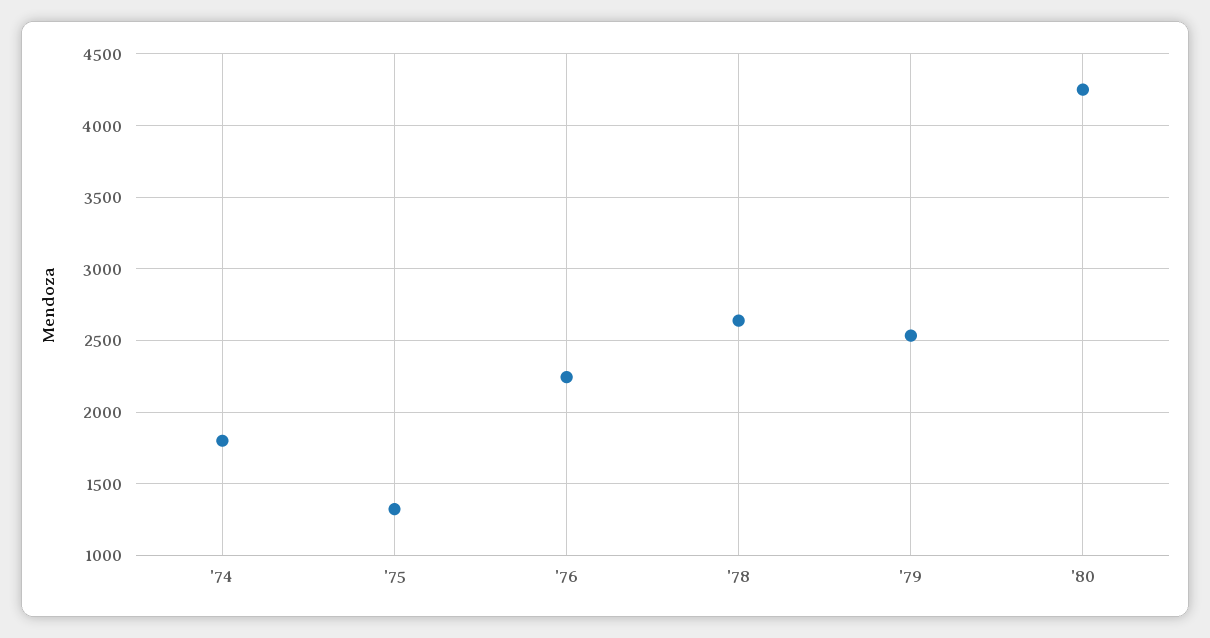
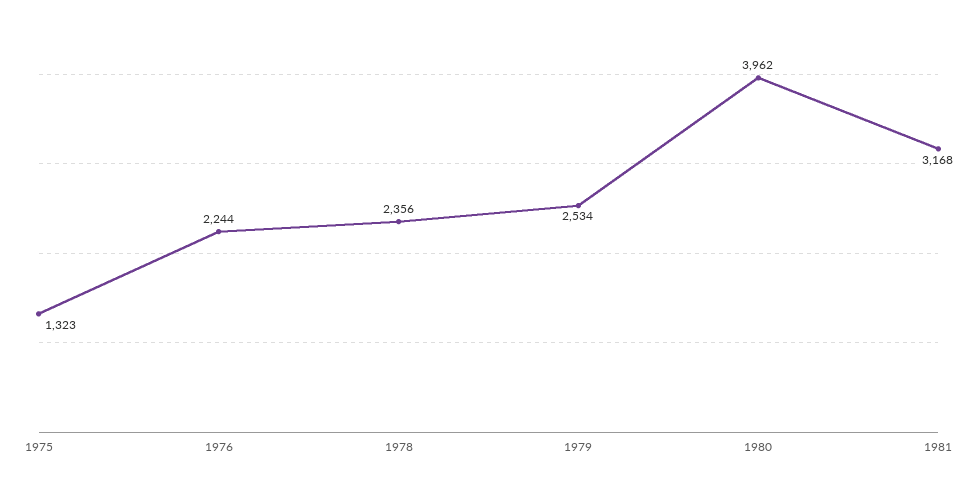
'74: 1800 -> none
'78: 2650 -> 2356
'80: 4250 -> 3962
1981: none -> 3168

